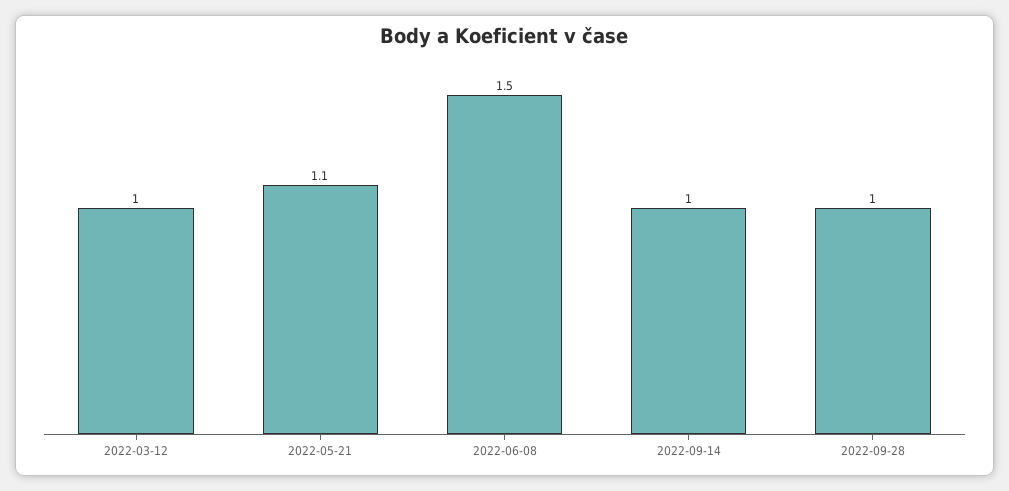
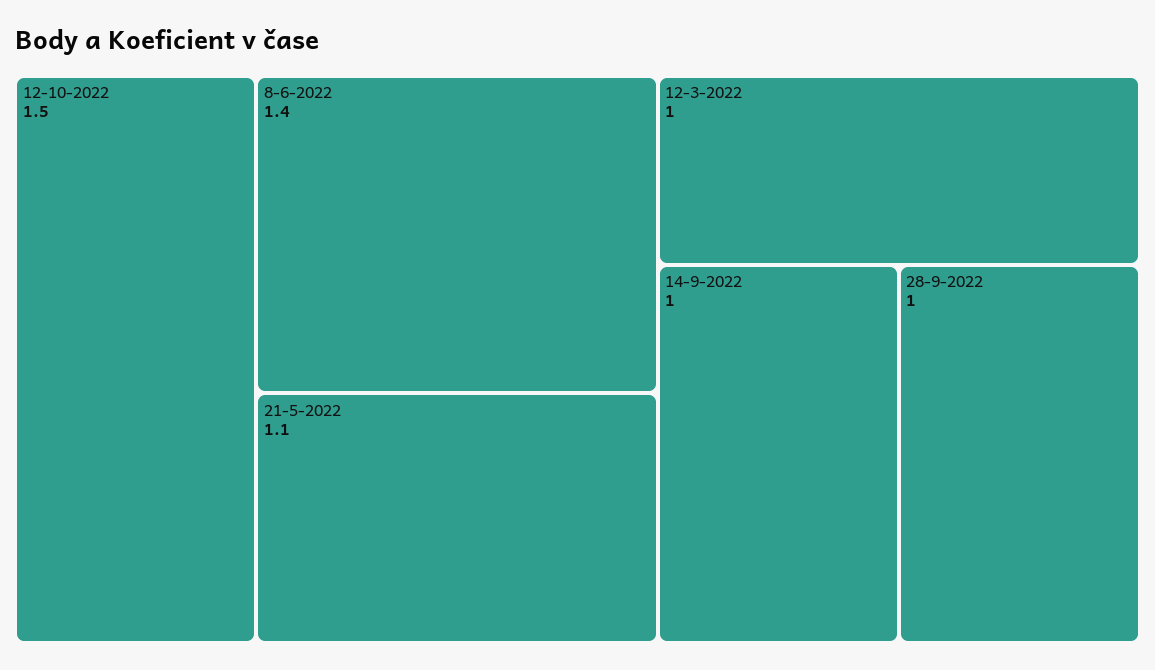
2022-06-08: 1.5 -> 1.4
12-10-2022: none -> 1.5

